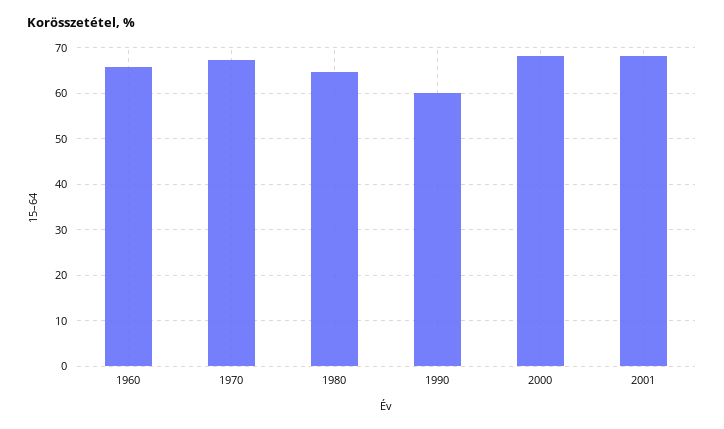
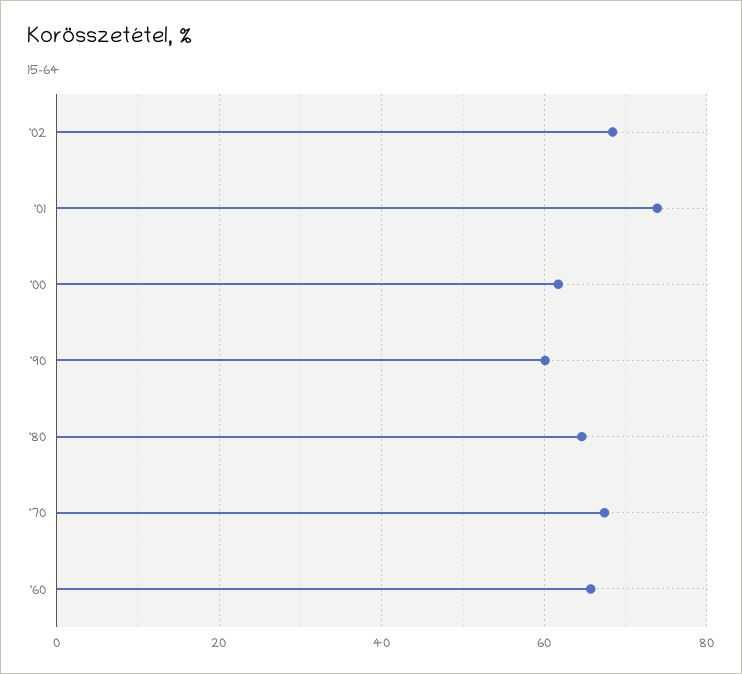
2000: 68 -> 62
2001: 68 -> 74
'02: none -> 68

